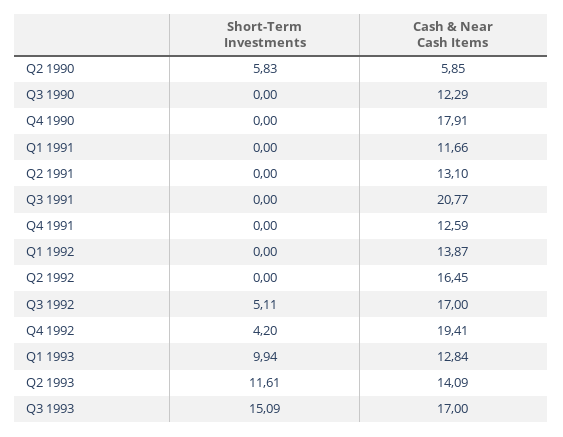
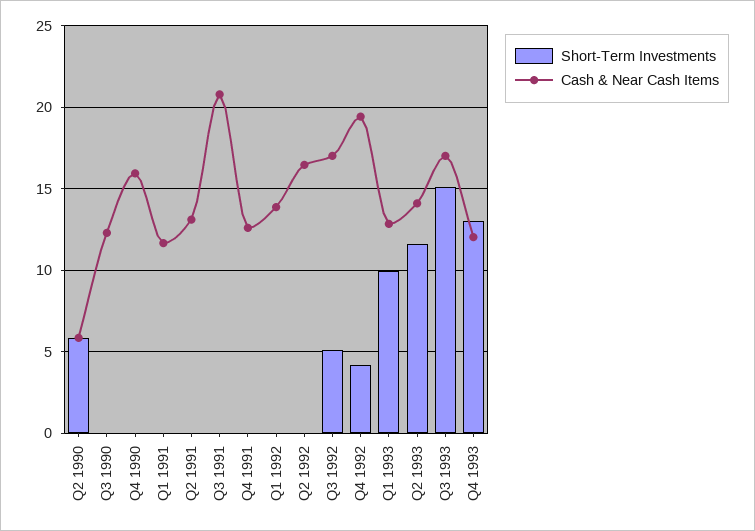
Cash & Near Cash Items, Q4 1990: 17.91 -> 16
Short-Term Investments, Q4 1993: none -> 13
Cash & Near Cash Items, Q4 1993: none -> 12

